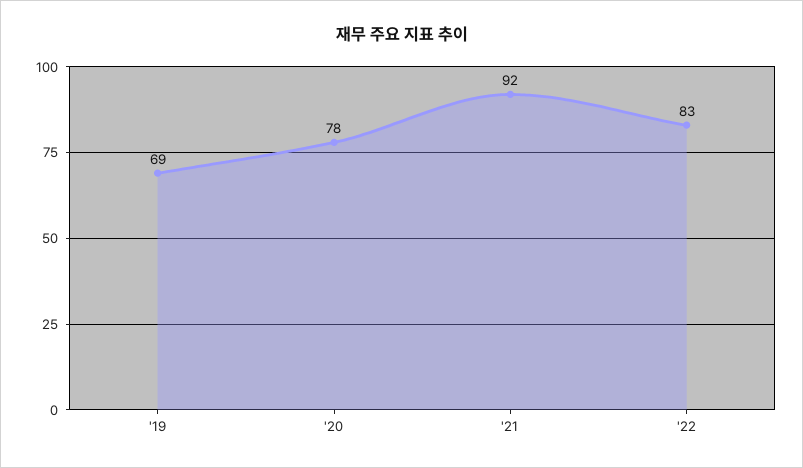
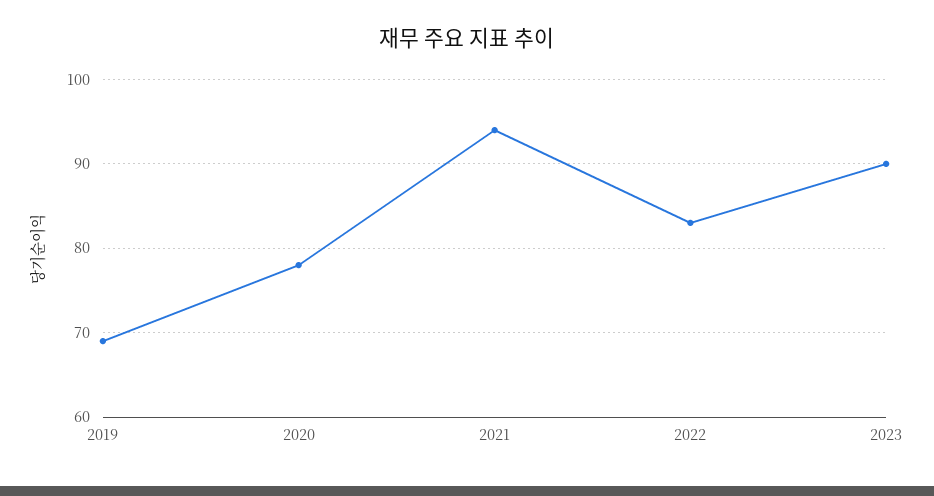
'21: 92 -> 94
2023: none -> 90

